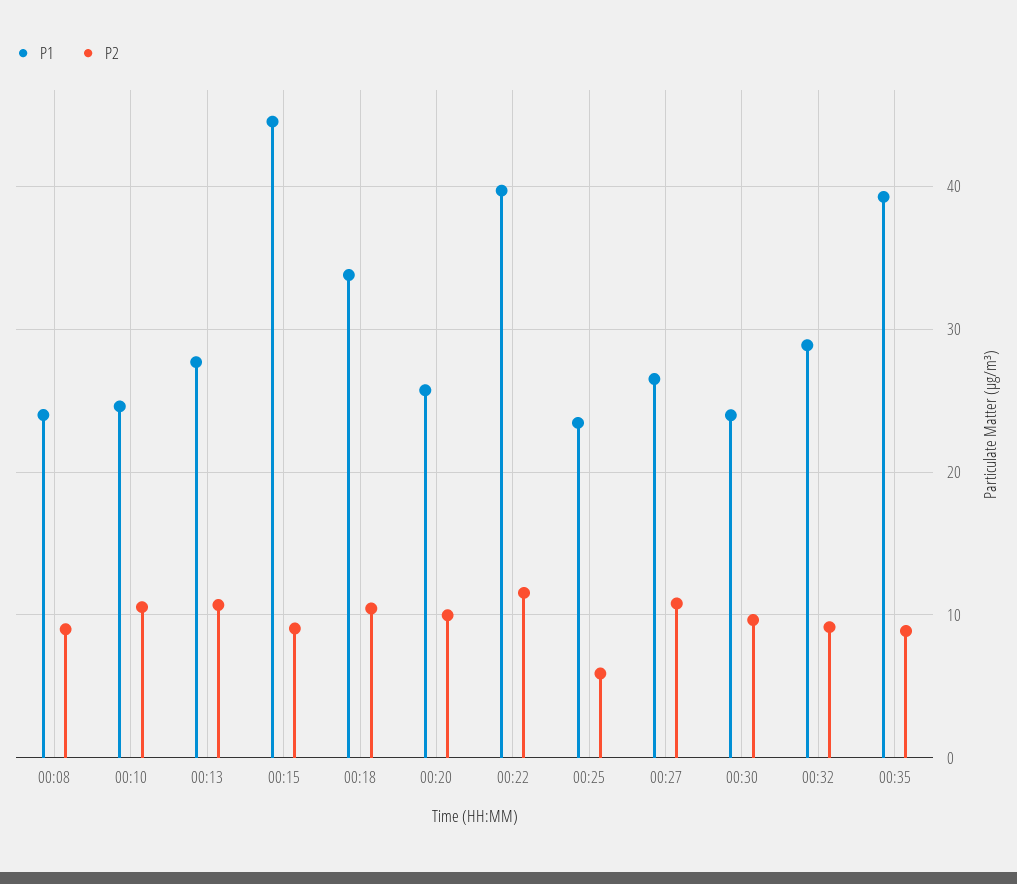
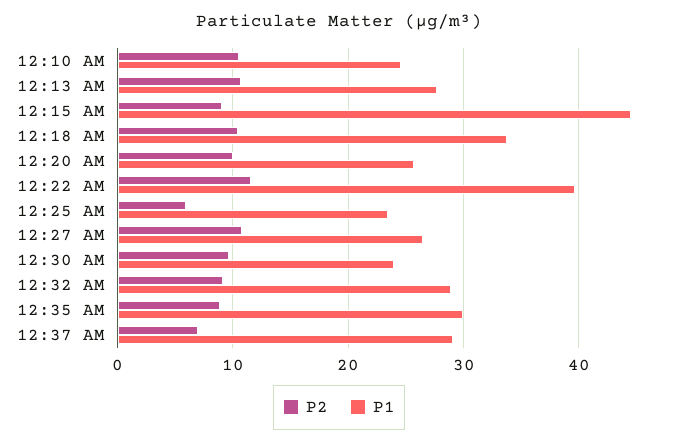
P1, 00:08: 24 -> none
P2, 00:08: 9 -> none
P1, 00:35: 39 -> 30
P2, 12:37 AM: none -> 7
P1, 12:37 AM: none -> 29

